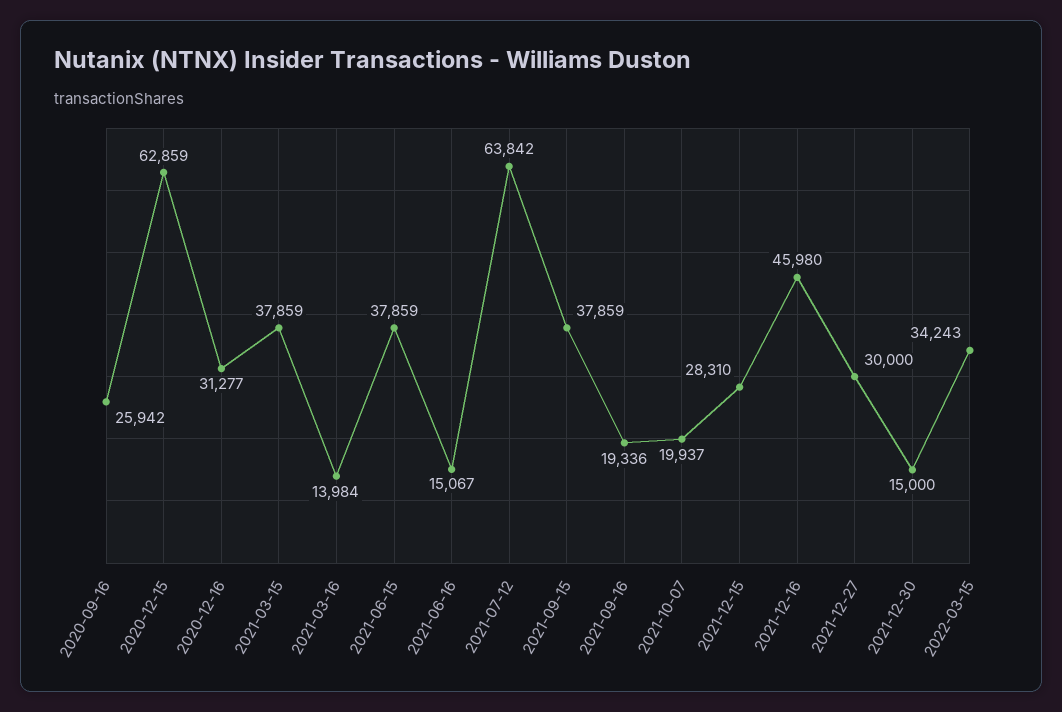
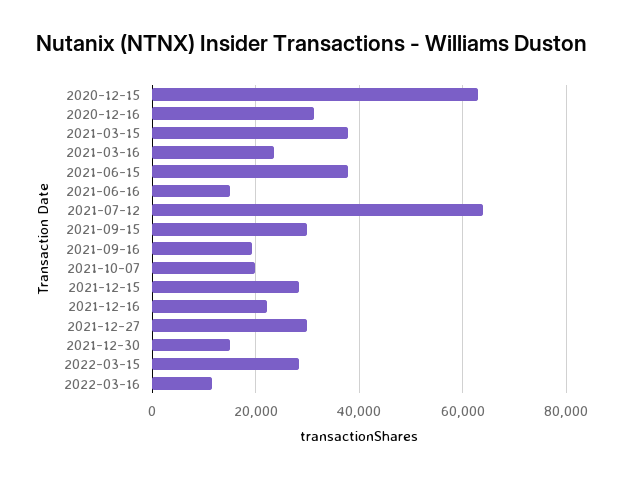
2020-09-16: 25942 -> none
2021-03-16: 13984 -> 24000
2021-09-15: 37859 -> 30000
2021-12-16: 45980 -> 22000
2022-03-15: 34243 -> 28000
2022-03-16: none -> 12000

